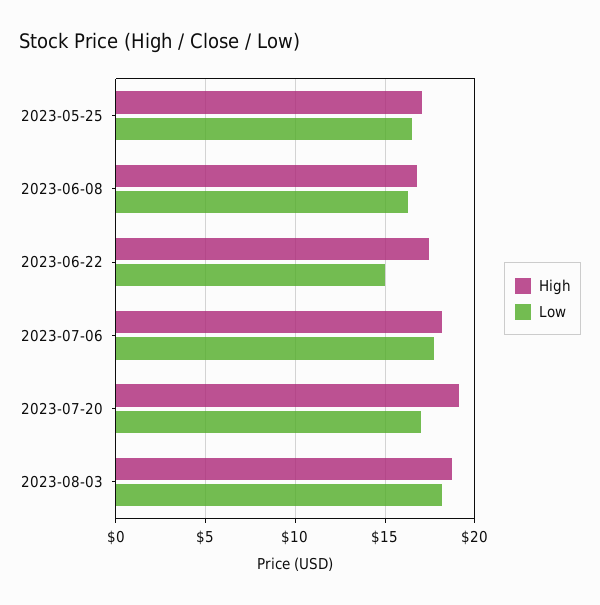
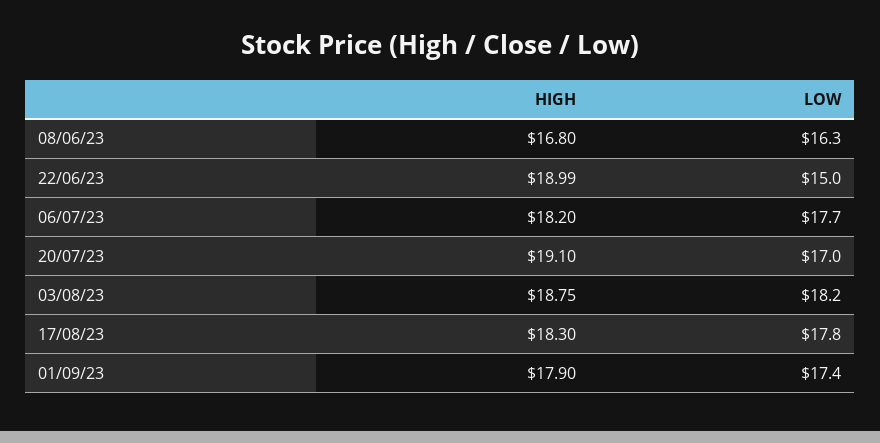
High, 2023-05-25: 17 -> none
Low, 2023-05-25: 16.5 -> none
High, 2023-06-22: 17.5 -> 18.99
High, 17/08/23: none -> 18.3
Low, 17/08/23: none -> 17.8
High, 01/09/23: none -> 17.9
Low, 01/09/23: none -> 17.4

